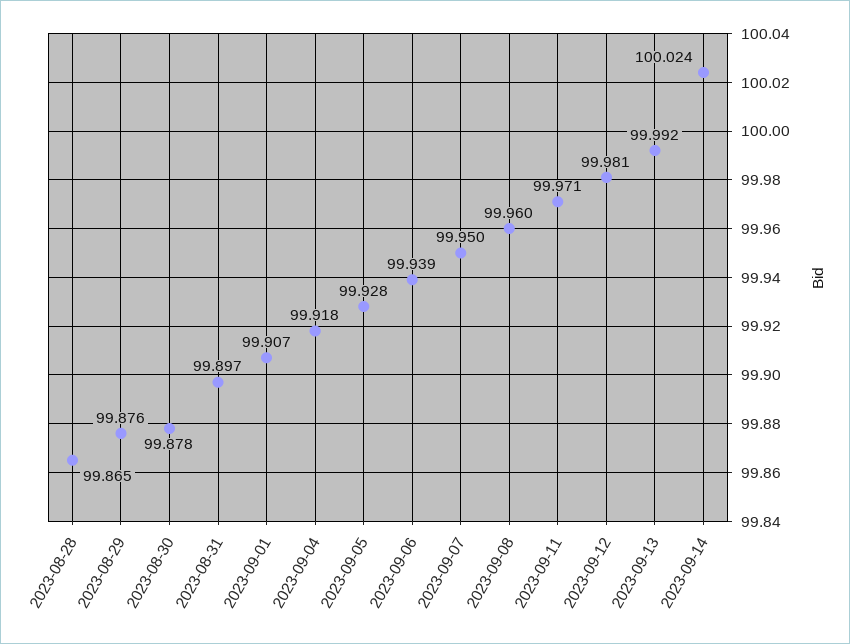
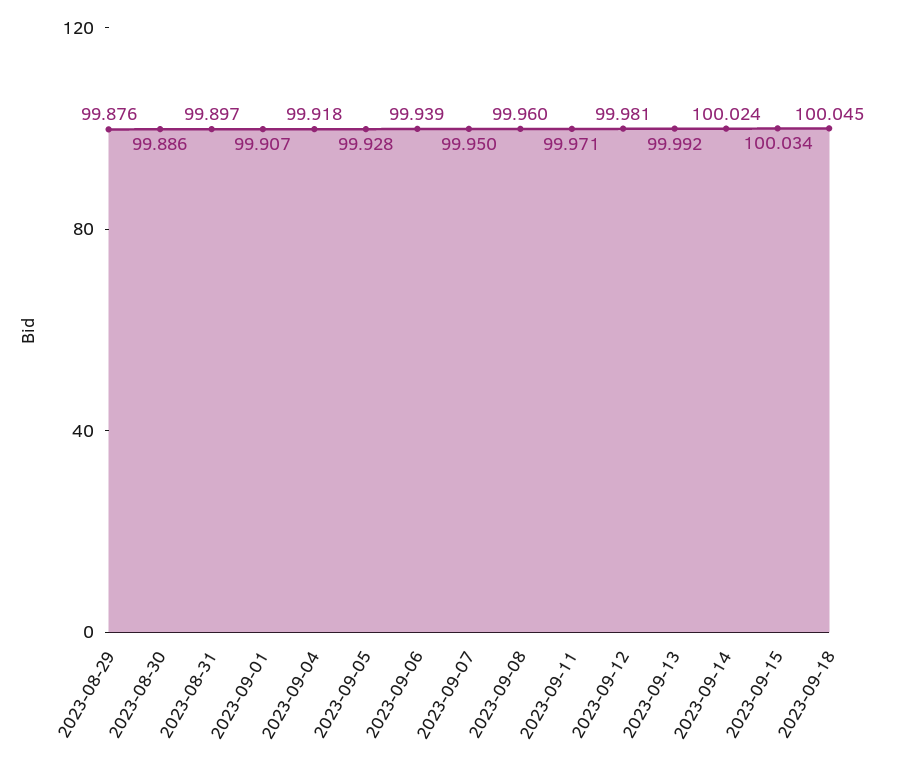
2023-08-28: 99.865 -> none
2023-08-30: 99.878 -> 99.886
2023-09-15: none -> 100.034
2023-09-18: none -> 100.045

